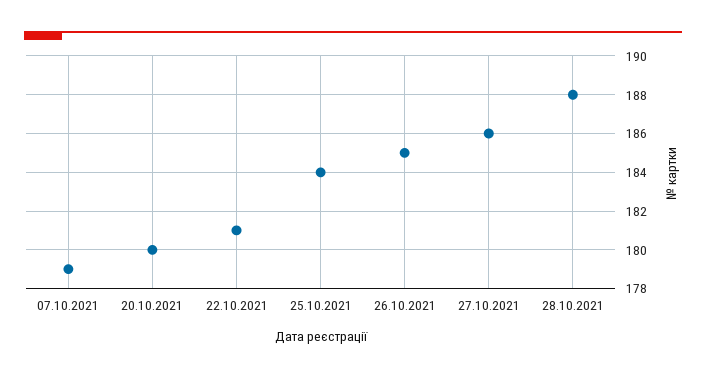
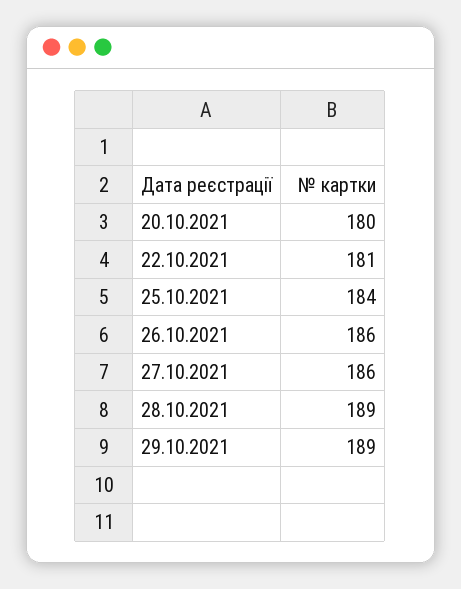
07.10.2021: 179 -> none
26.10.2021: 185 -> 186
28.10.2021: 188 -> 189
29.10.2021: none -> 189

